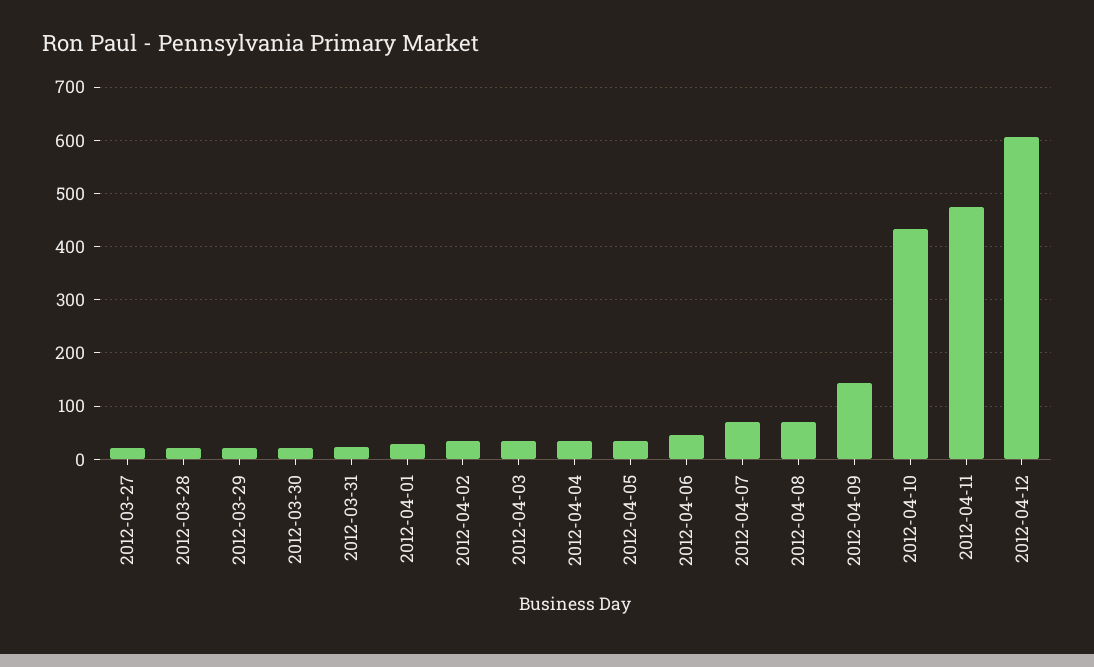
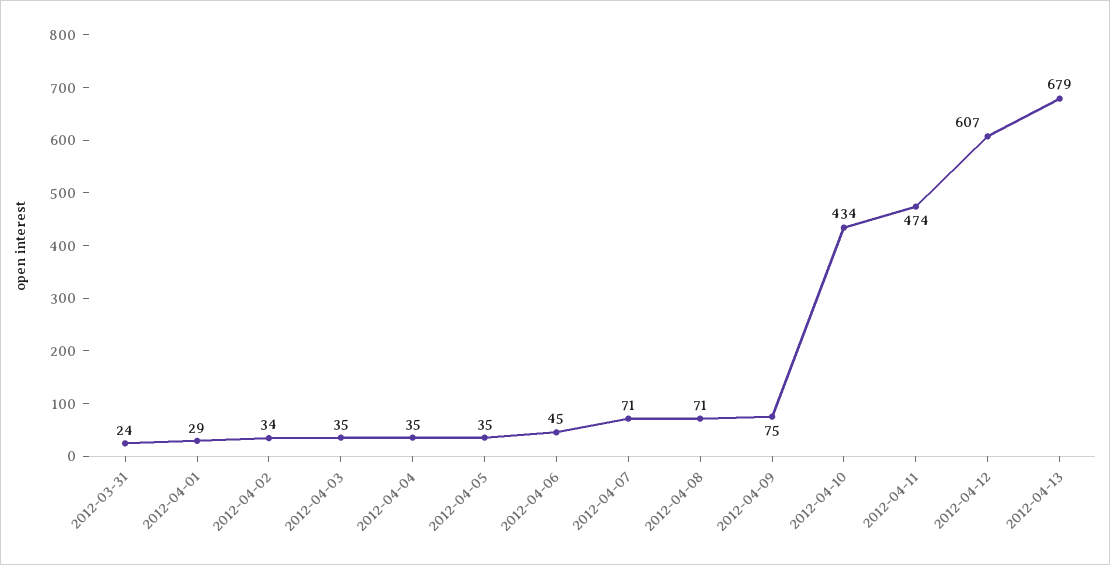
2012-03-27: 20 -> none
2012-03-28: 20 -> none
2012-03-29: 20 -> none
2012-03-30: 20 -> none
2012-04-09: 140 -> 75
2012-04-13: none -> 679

